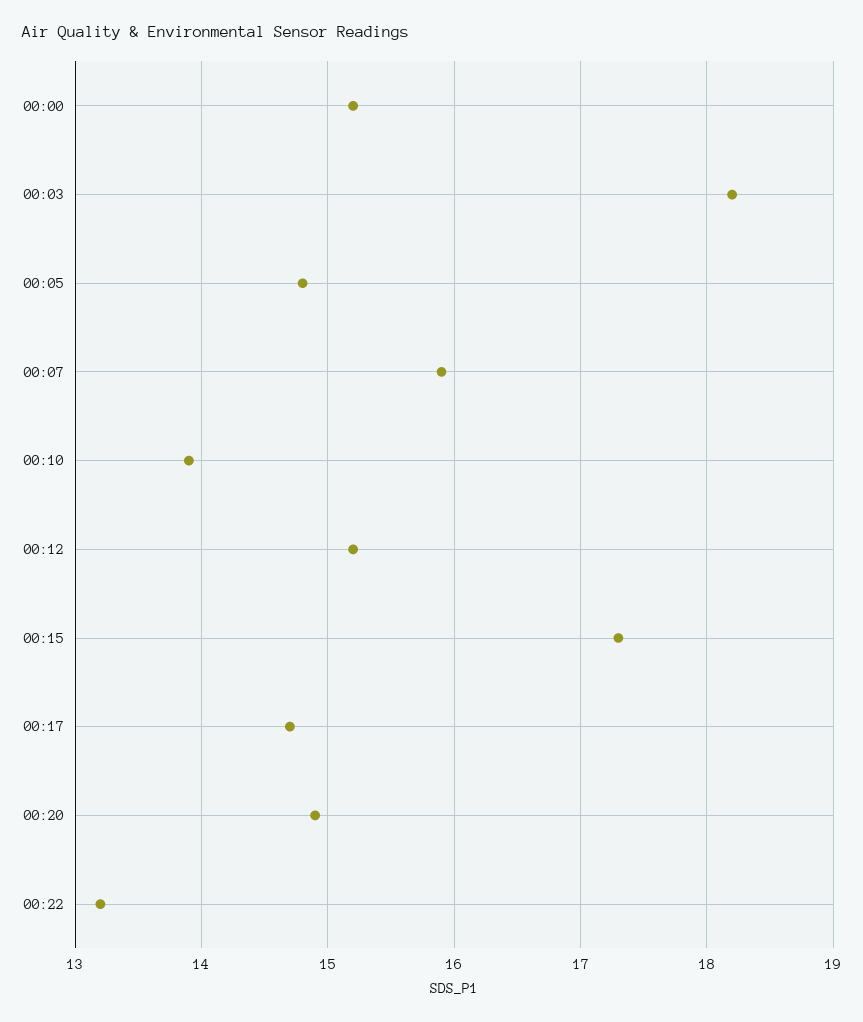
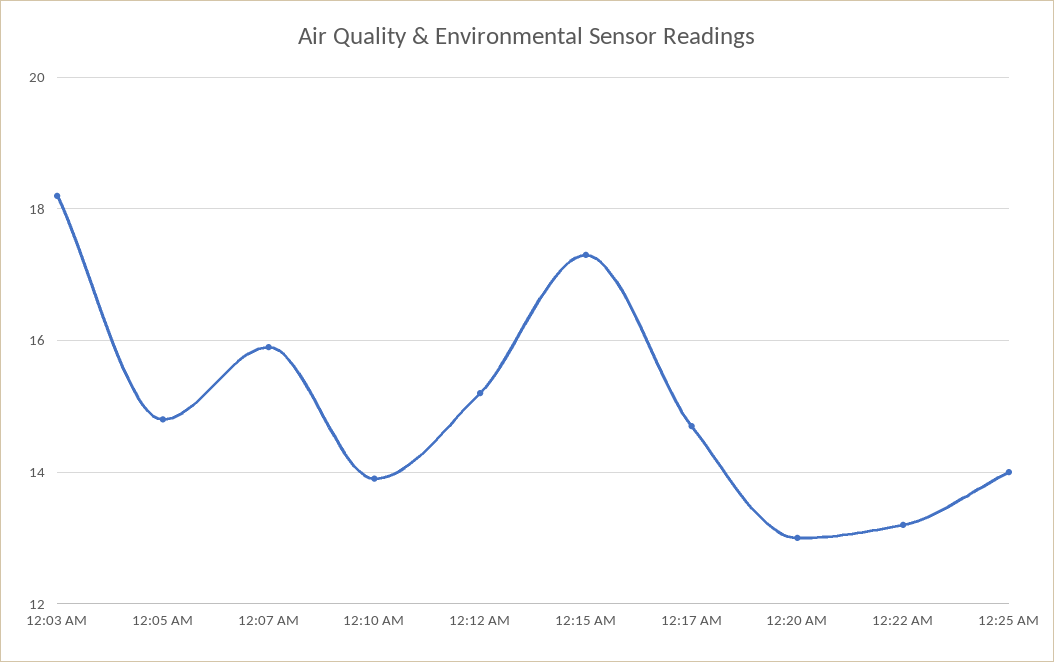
00:00: 15.2 -> none
00:20: 14.9 -> 13
12:25 AM: none -> 14

